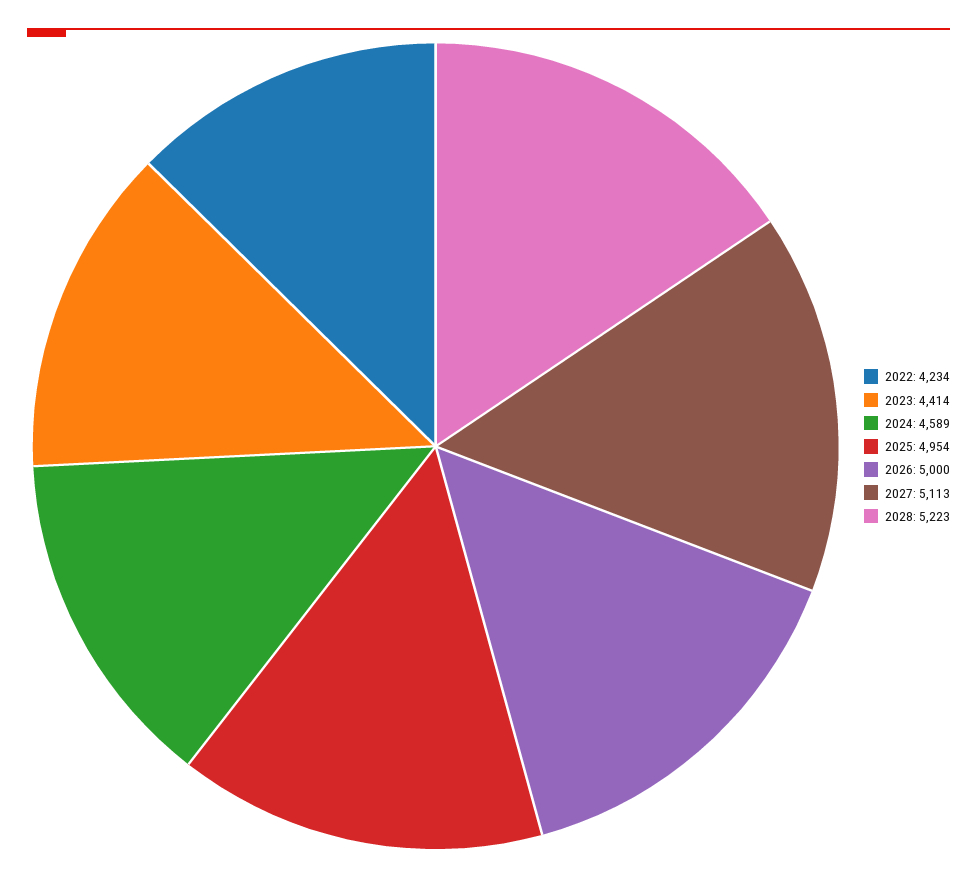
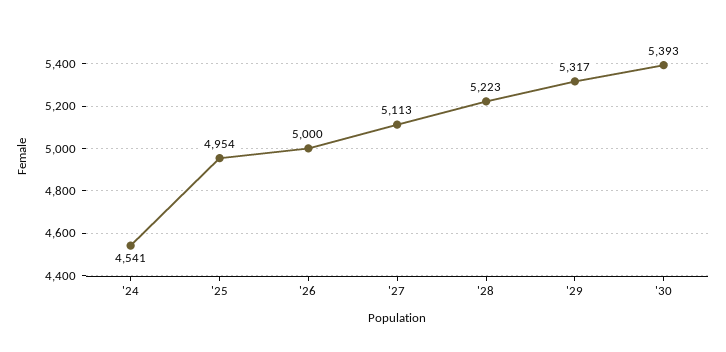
2022: 4234 -> none
2023: 4414 -> none
2024: 4589 -> 4541
'29: none -> 5317
'30: none -> 5393

